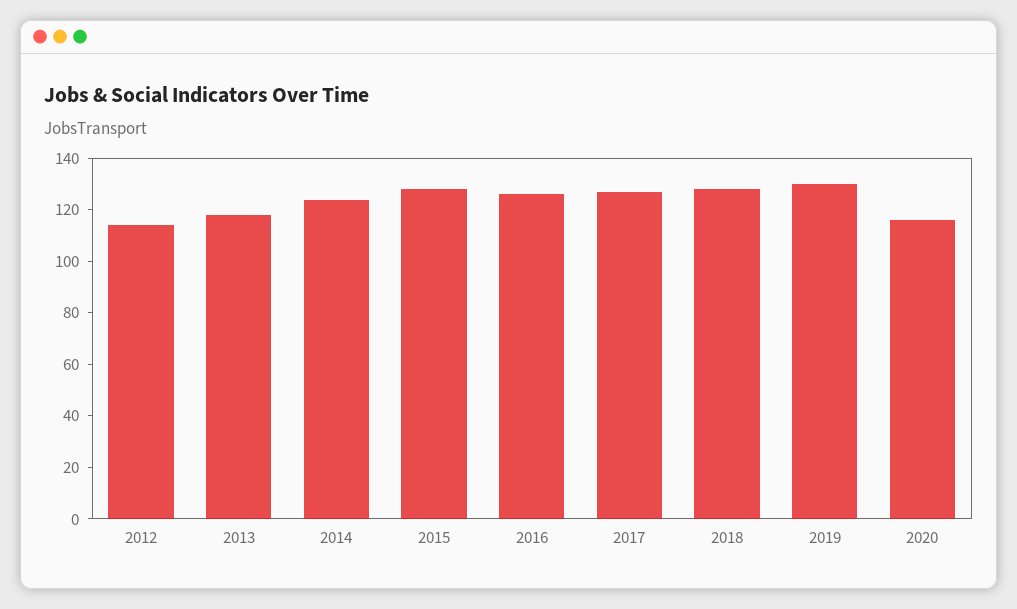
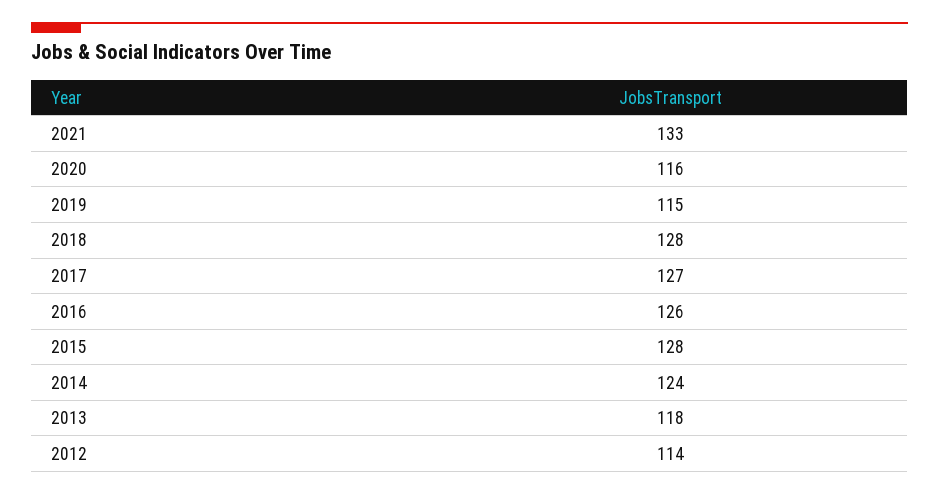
2019: 130 -> 115
2021: none -> 133

